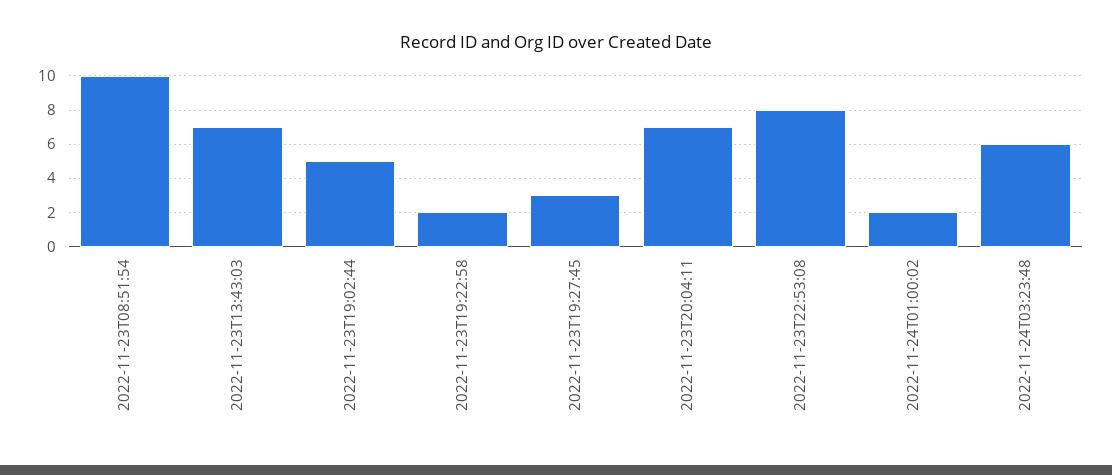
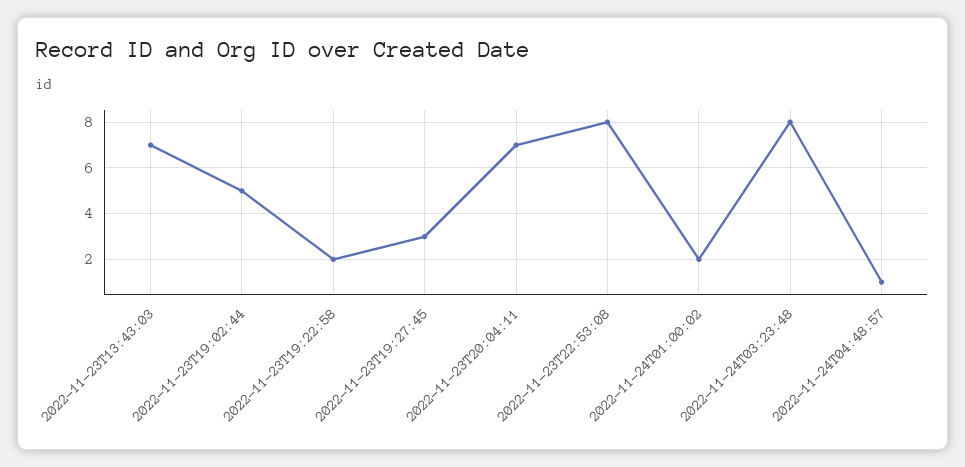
2022-11-23T08:51:54: 10 -> none
2022-11-24T03:23:48: 6 -> 8
2022-11-24T04:48:57: none -> 1

